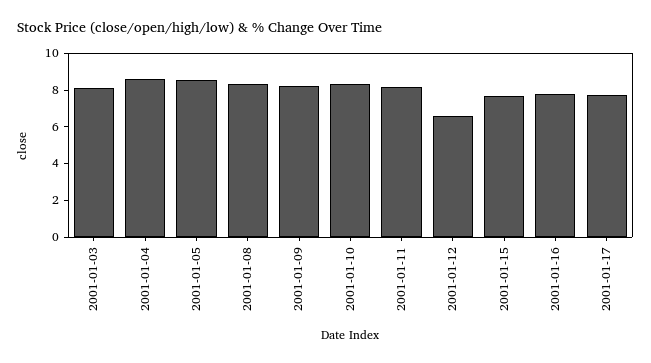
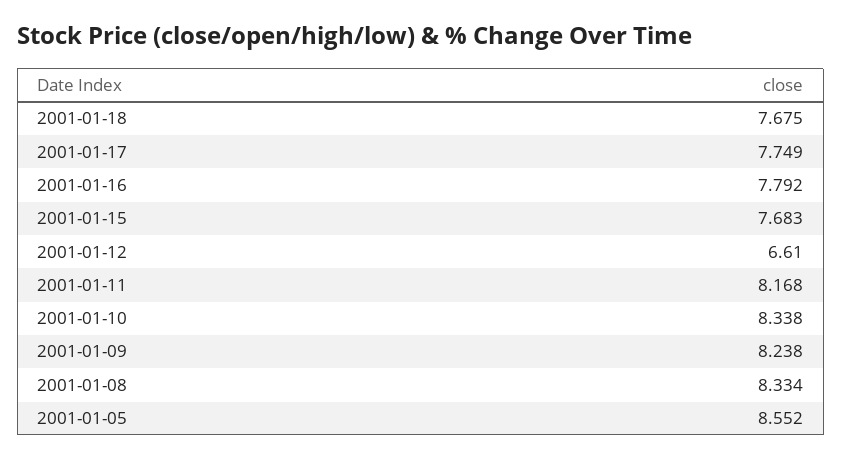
2001-01-03: 8 -> none
2001-01-04: 8.5 -> none
2001-01-18: none -> 7.675

